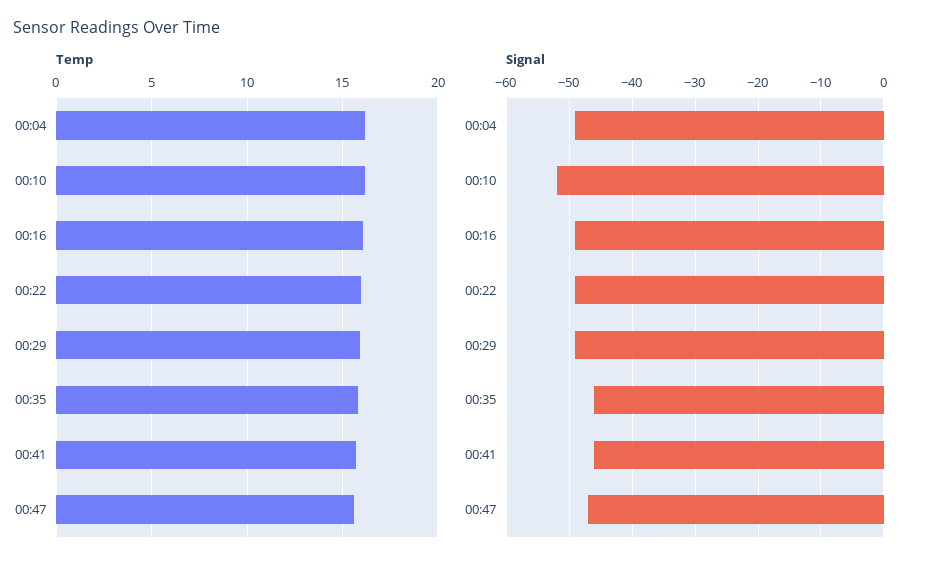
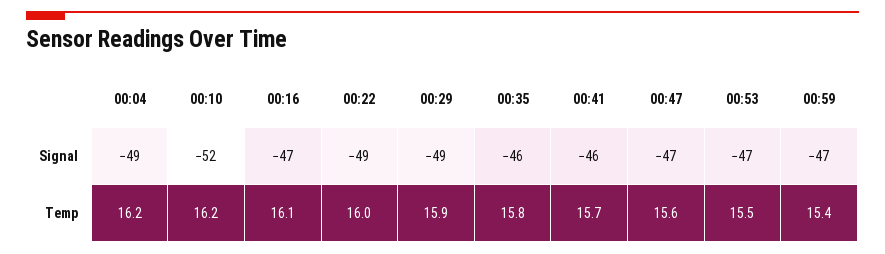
Signal, 00:16: -49 -> -47
Signal, 00:53: none -> -47
Signal, 00:59: none -> -47
Temp, 00:53: none -> 15.5
Temp, 00:59: none -> 15.4

